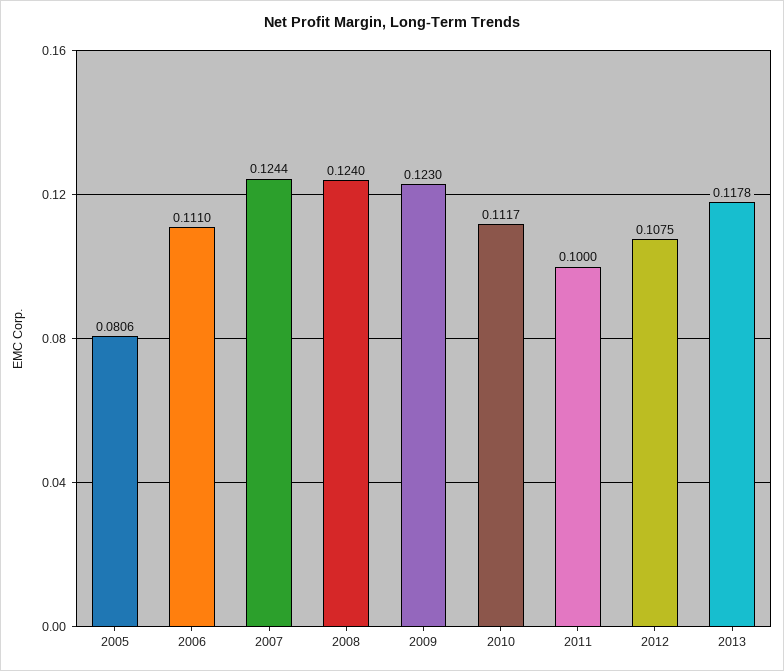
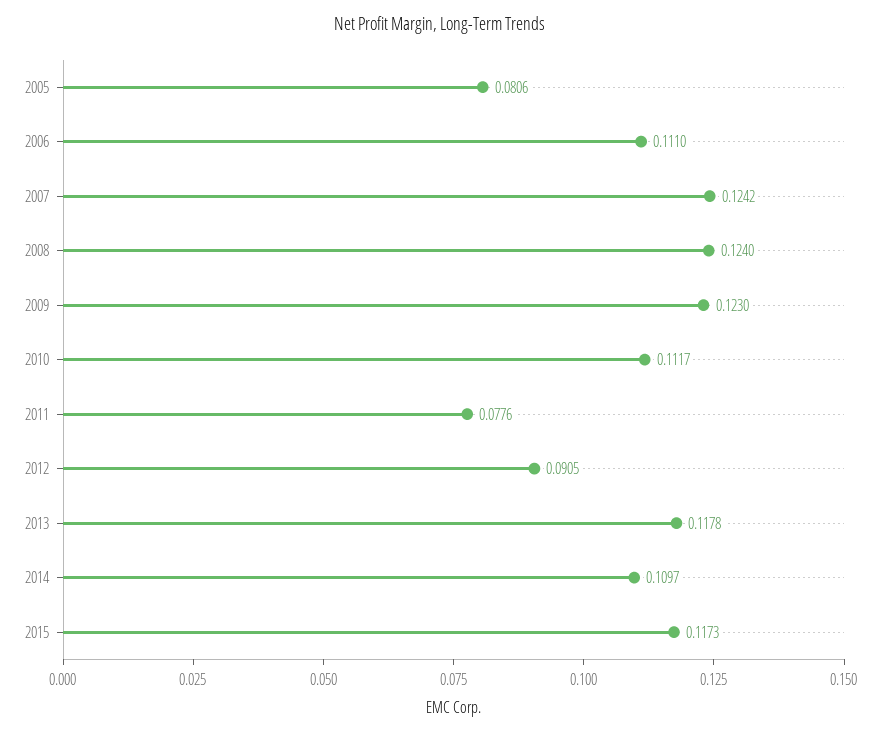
2007: 0.1244 -> 0.1242
2011: 0.1 -> 0.0776
2012: 0.1075 -> 0.0905
2014: none -> 0.1097
2015: none -> 0.1173

